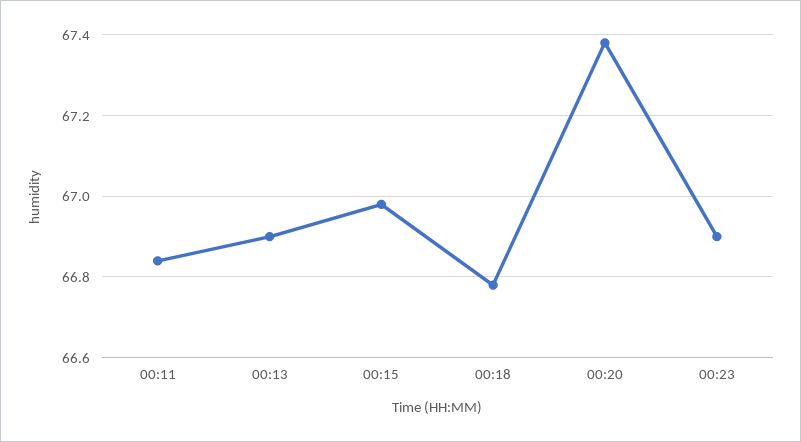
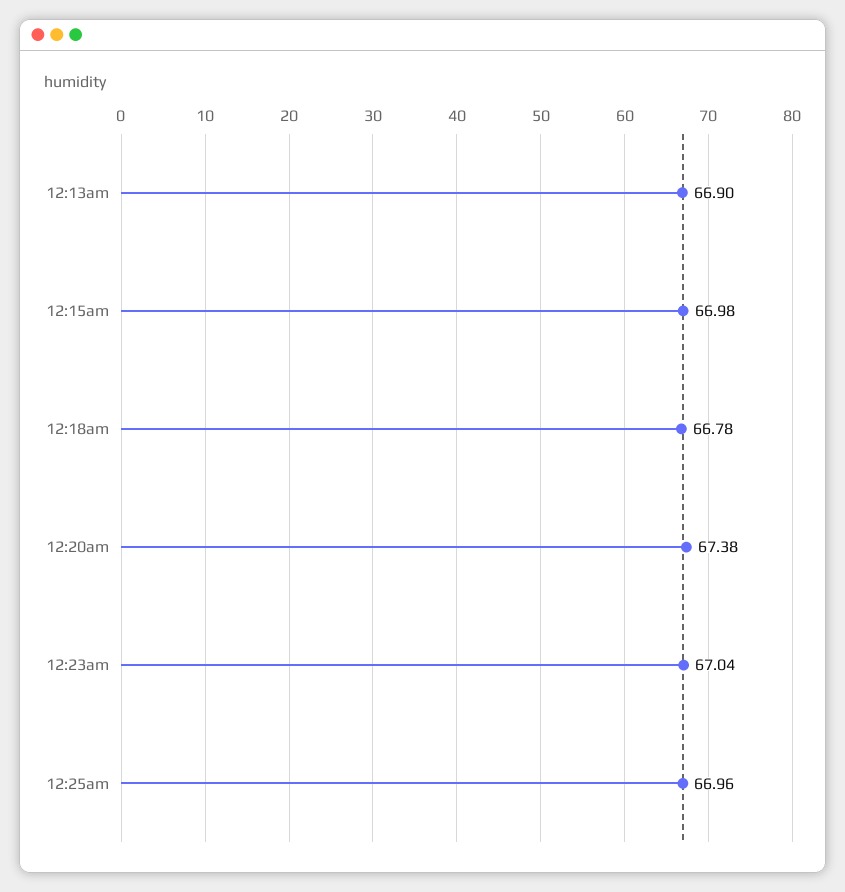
00:11: 66.85 -> none
00:23: 66.9 -> 67.04
12:25am: none -> 66.96

